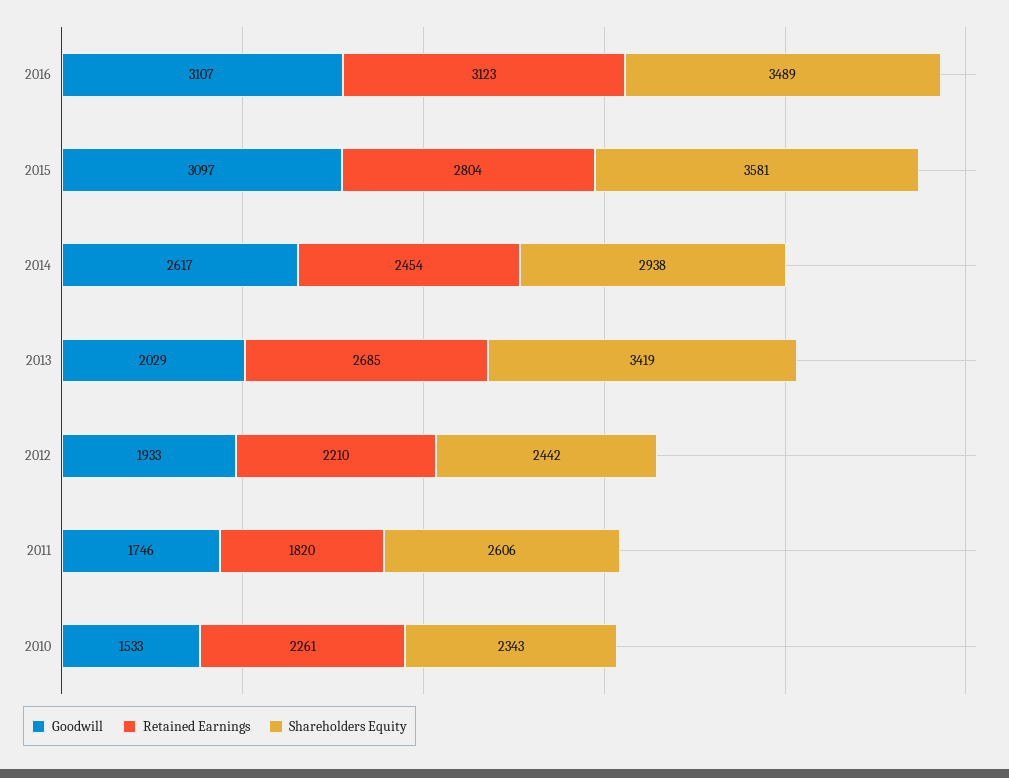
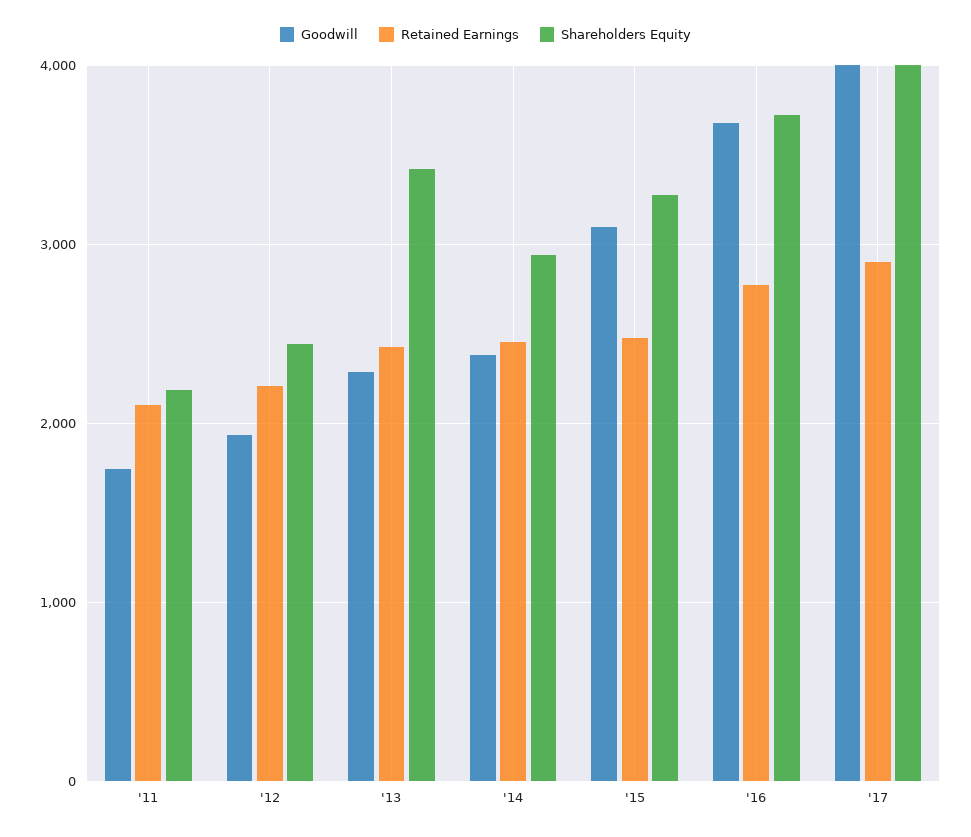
Goodwill, 2016: 3107 -> 3700
Retained Earnings, 2016: 3123 -> 2800
Shareholders Equity, 2016: 3489 -> 3700
Retained Earnings, 2015: 2804 -> 2500
Shareholders Equity, 2015: 3581 -> 3300
Goodwill, 2014: 2617 -> 2400
Goodwill, 2013: 2029 -> 2300
Retained Earnings, 2013: 2685 -> 2400
Retained Earnings, 2011: 1820 -> 2100
Shareholders Equity, 2011: 2606 -> 2200
Goodwill, 2010: 1533 -> none
Retained Earnings, 2010: 2261 -> none
Shareholders Equity, 2010: 2343 -> none
Goodwill, '17: none -> 4000
Retained Earnings, '17: none -> 2900
Shareholders Equity, '17: none -> 4000

